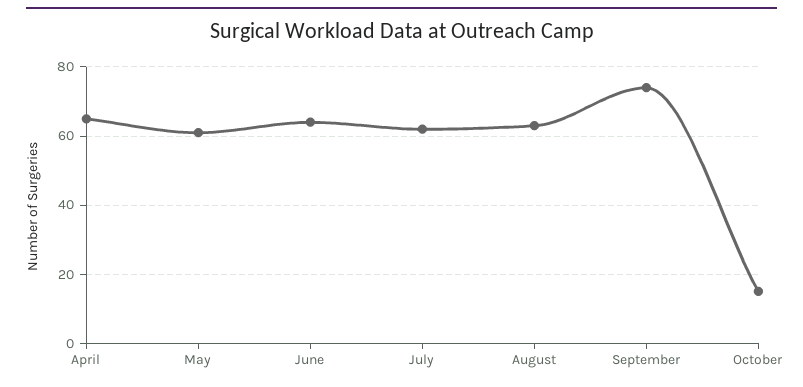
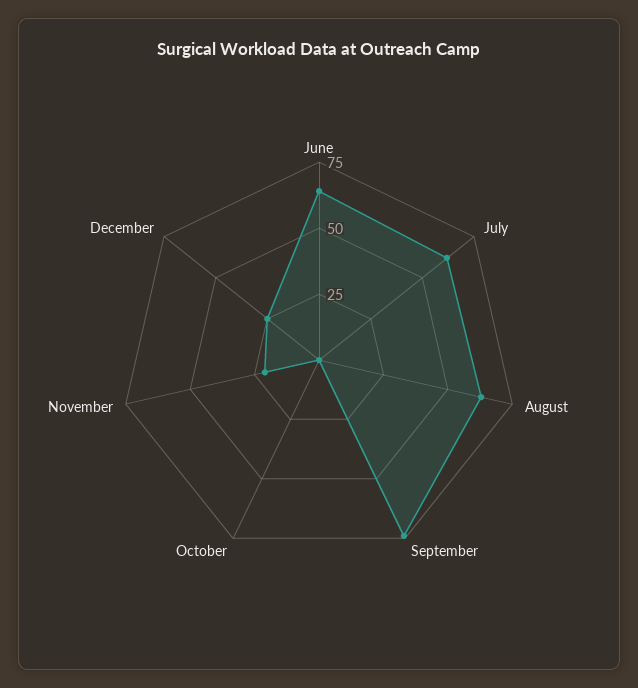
April: 65 -> none
May: 60 -> none
October: 15 -> 0
November: none -> 20
December: none -> 25

